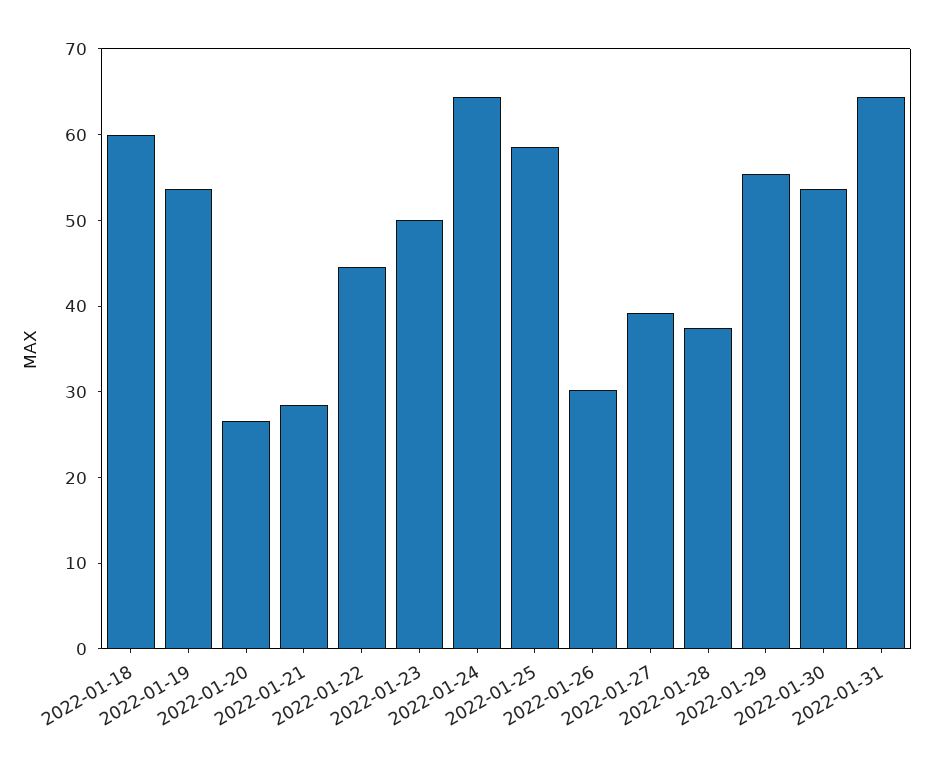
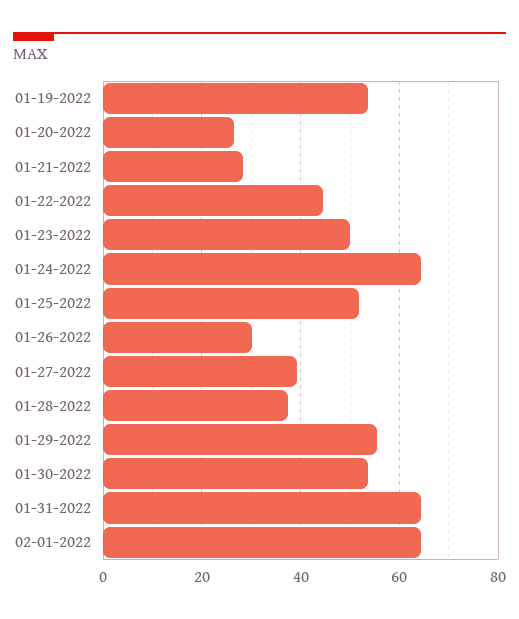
2022-01-18: 60 -> none
2022-01-25: 58 -> 52
02-01-2022: none -> 64

